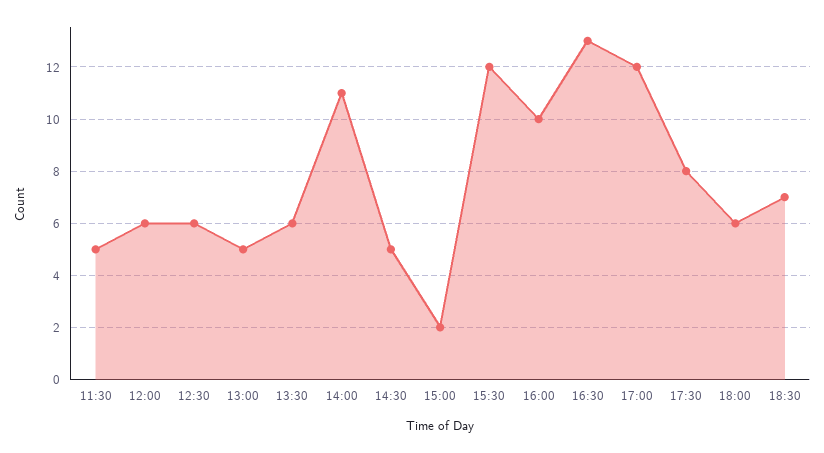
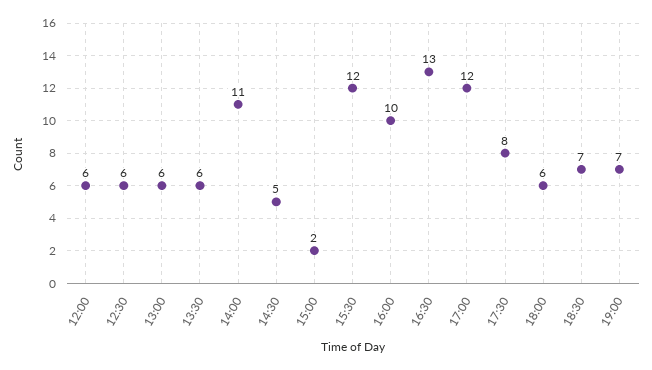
11:30: 5 -> none
13:00: 5 -> 6
19:00: none -> 7

